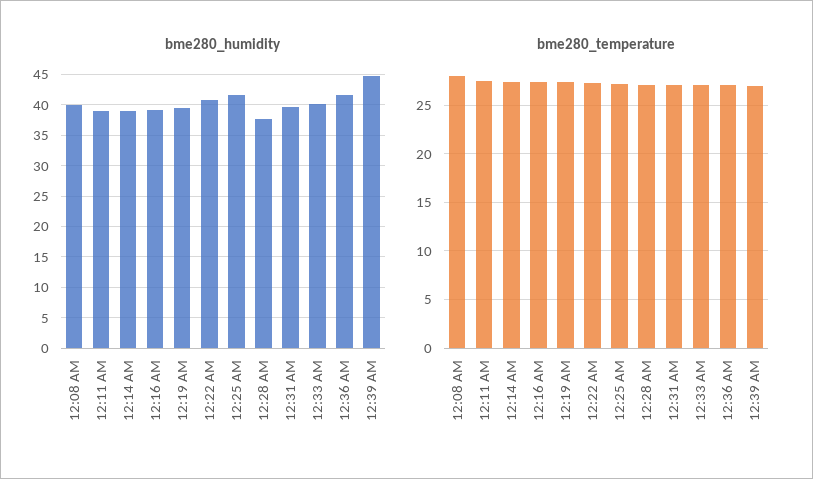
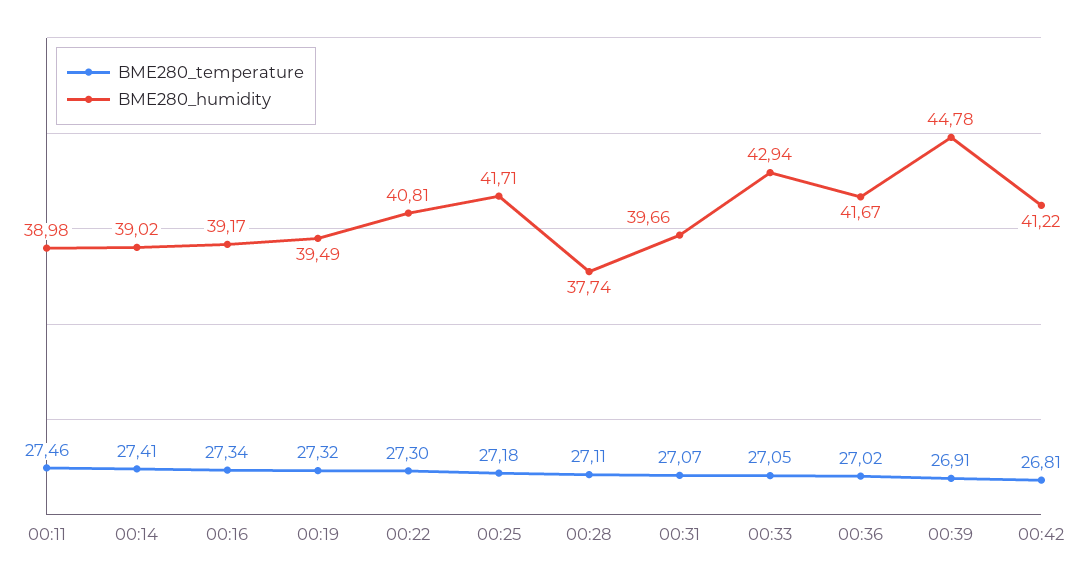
bme280_humidity, 12:08 AM: 40 -> none
bme280_humidity, 12:33 AM: 40 -> 42.94
bme280_temperature, 12:08 AM: 28 -> none
bme280_temperature, 00:42: none -> 26.81
bme280_humidity, 00:42: none -> 41.22

